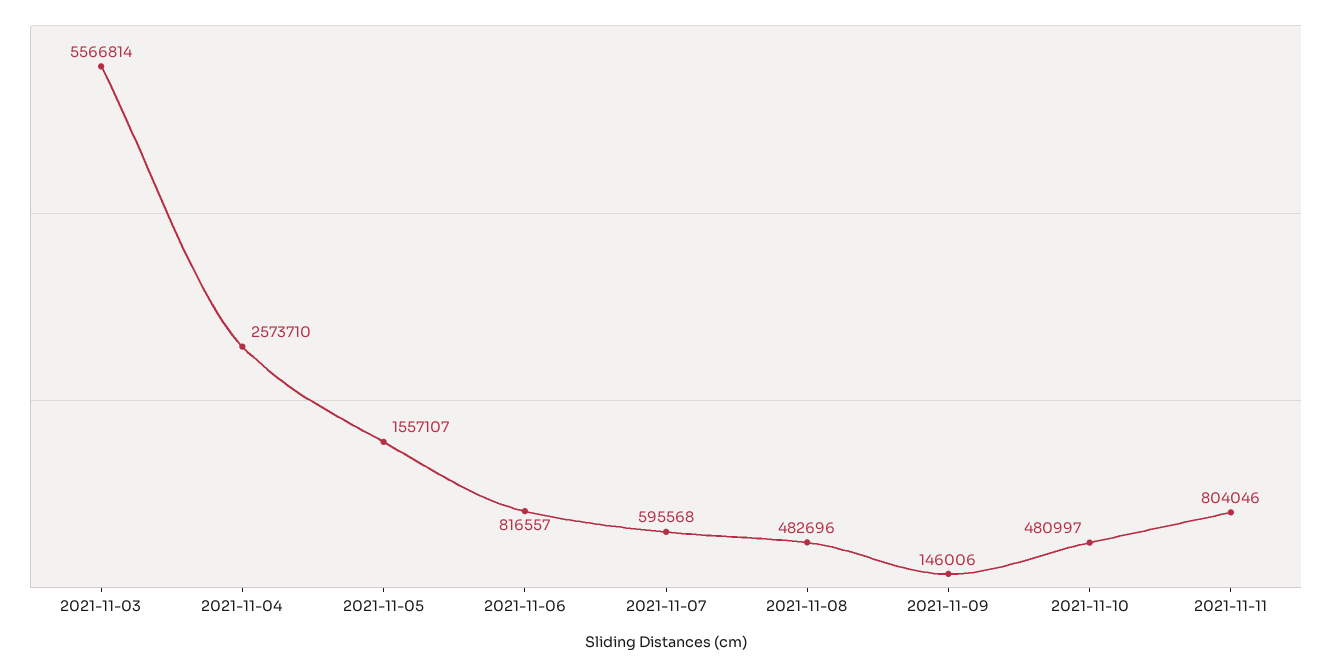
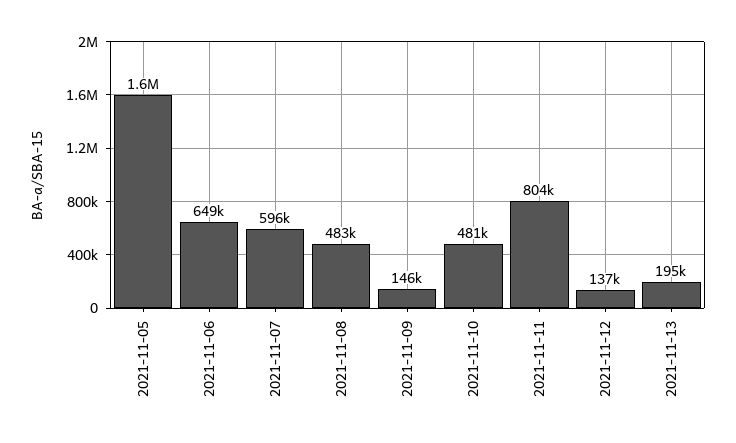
2021-11-03: 5566814 -> none
2021-11-04: 2573710 -> none
2021-11-06: 816557 -> 649000
2021-11-12: none -> 137000
2021-11-13: none -> 195000

